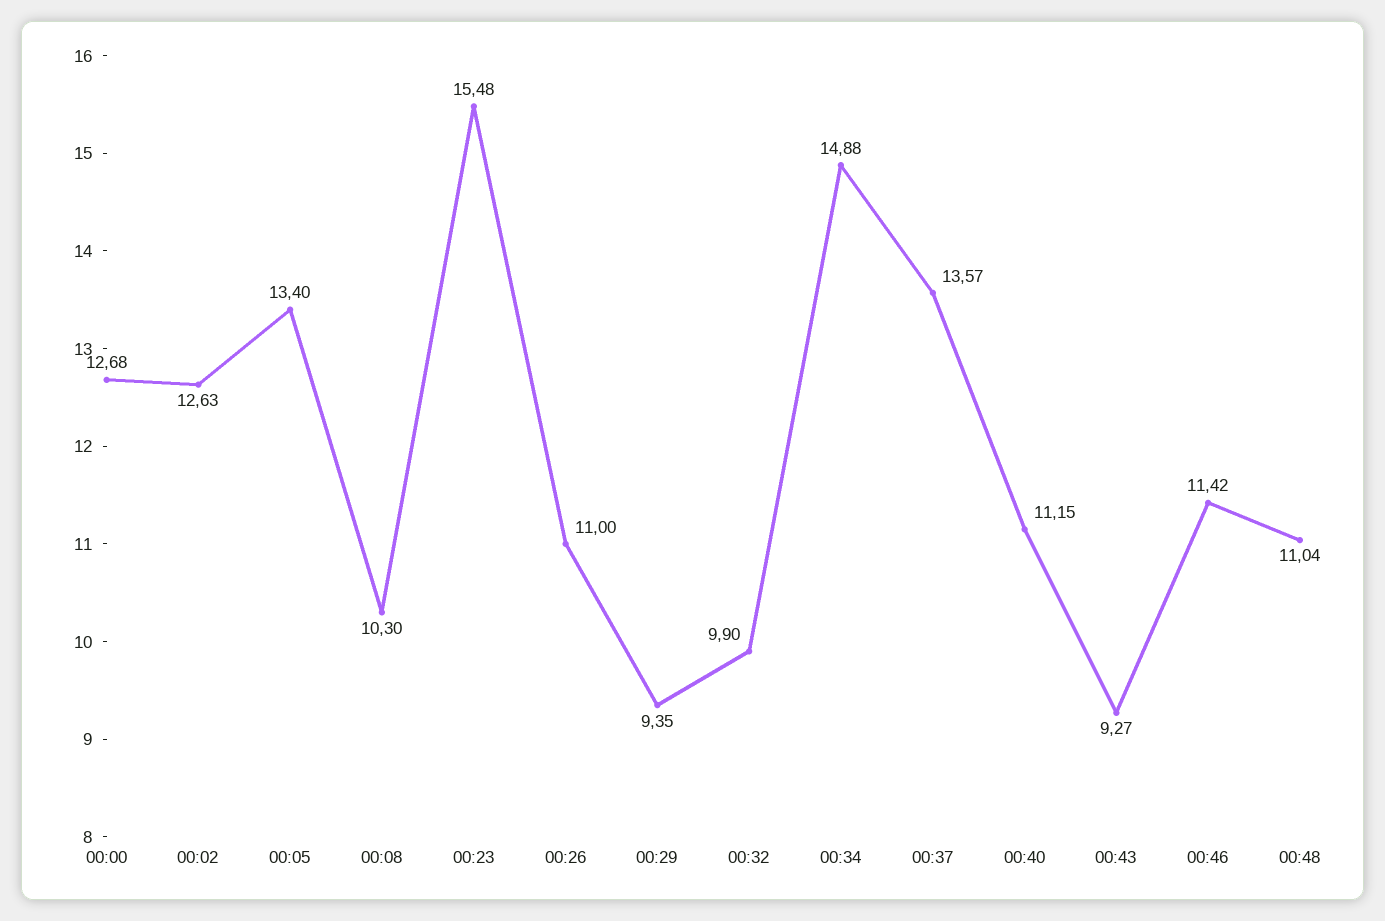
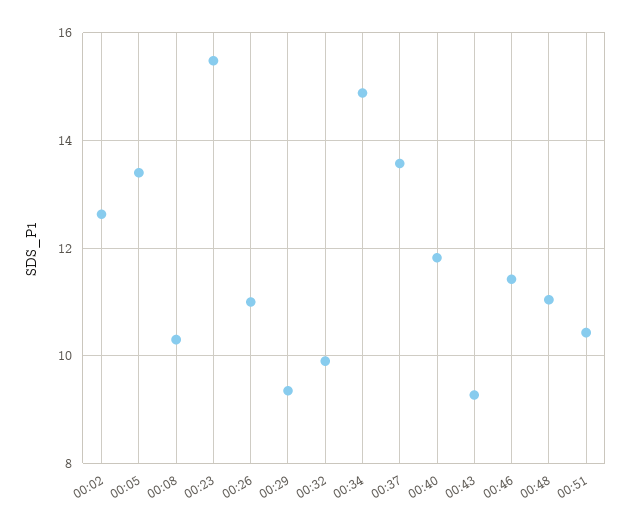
00:00: 12.68 -> none
00:40: 11.15 -> 11.8
00:51: none -> 10.4

